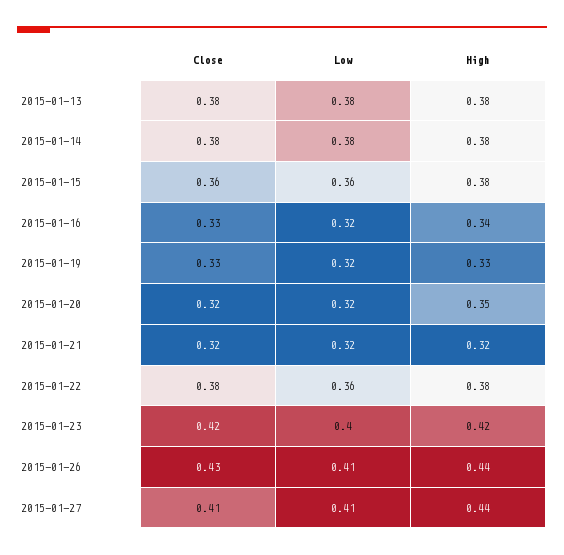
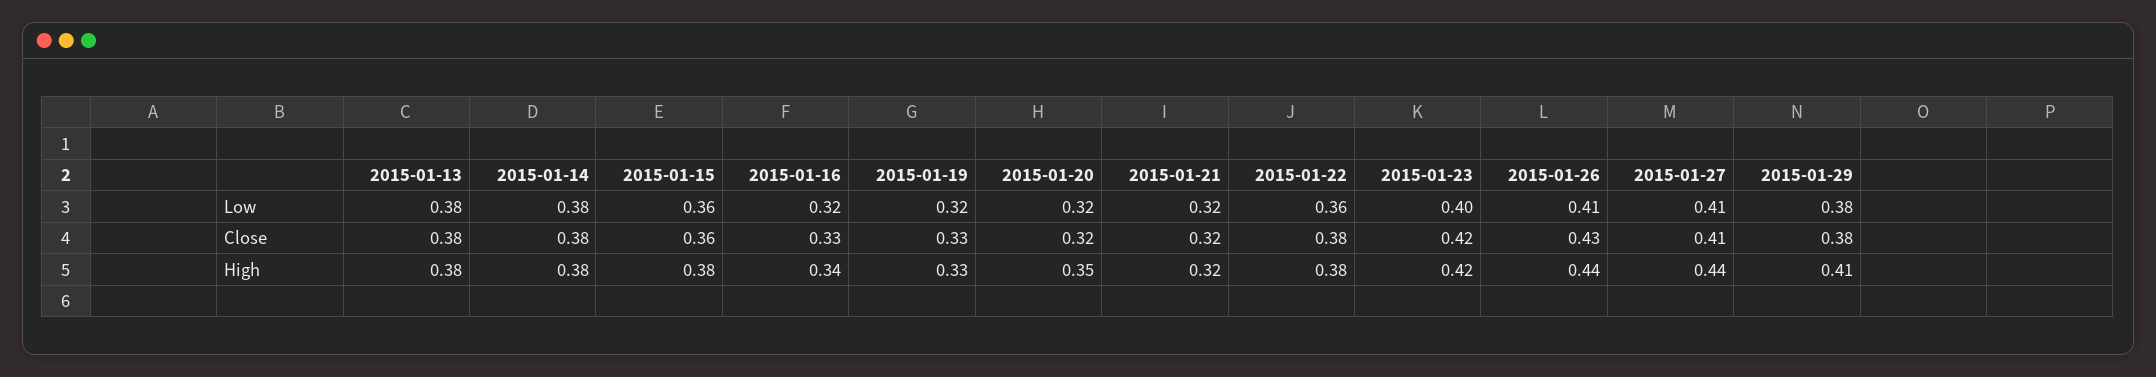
Low, 2015-01-29: none -> 0.38
Close, 2015-01-29: none -> 0.38
High, 2015-01-29: none -> 0.41

